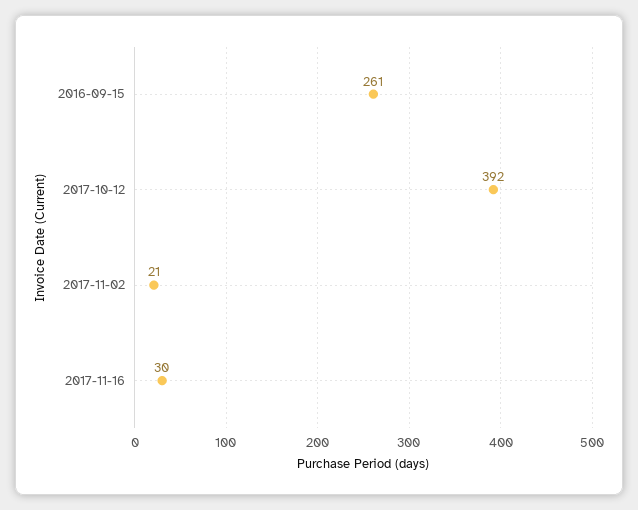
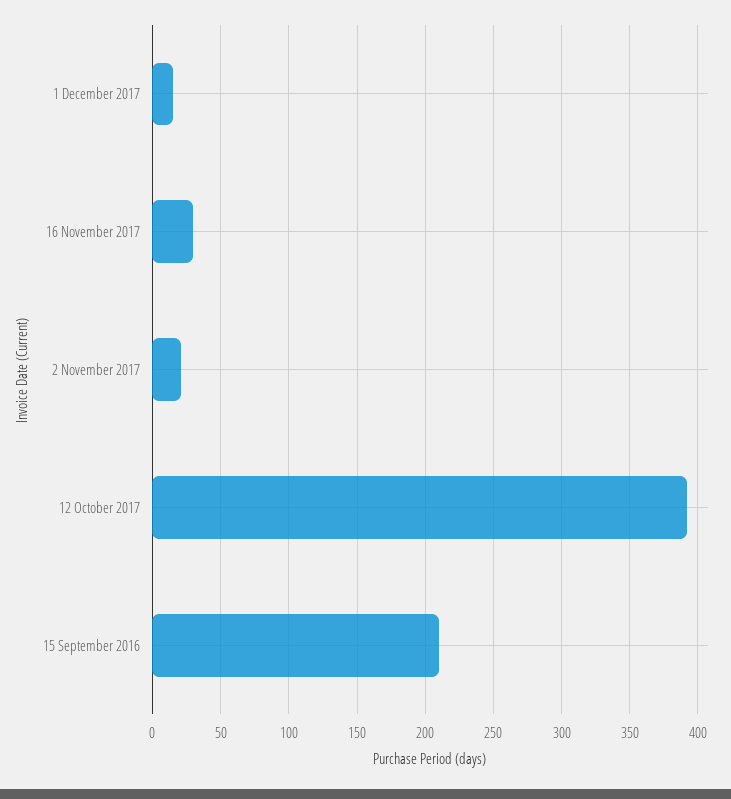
2016-09-15: 261 -> 210
1 December 2017: none -> 15

